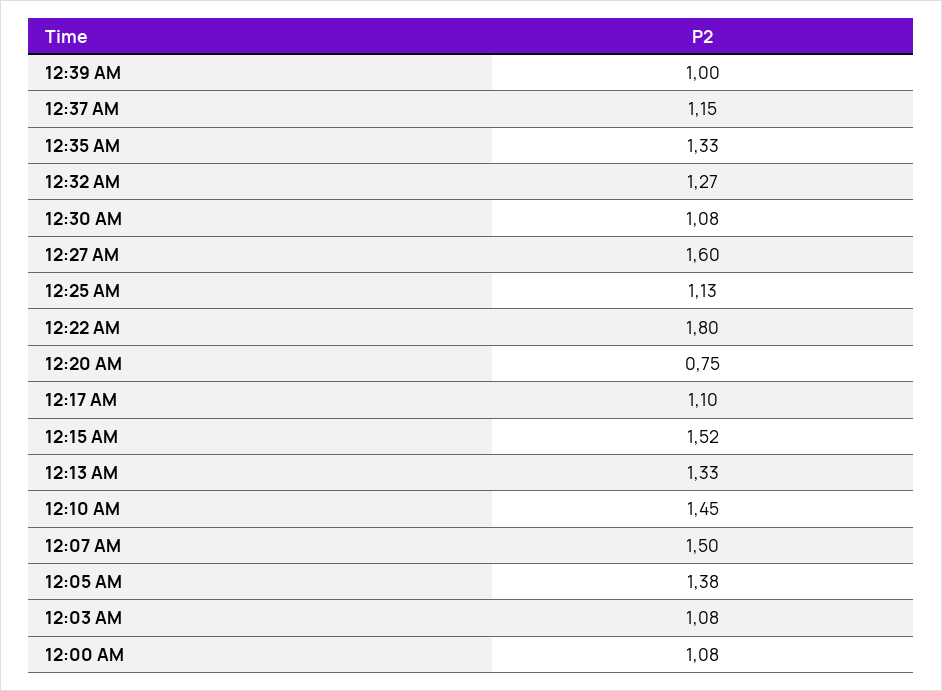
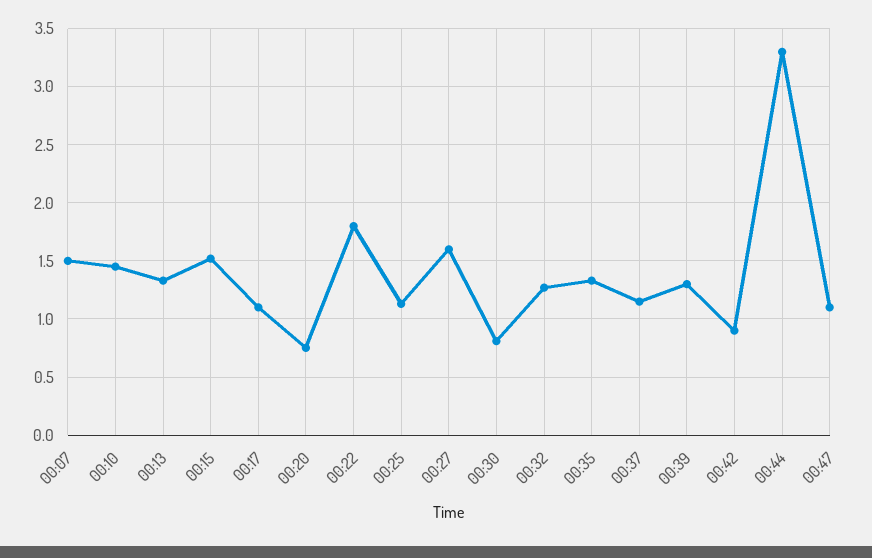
12:39 AM: 1 -> 1.3
12:30 AM: 1.08 -> 0.8
12:05 AM: 1.38 -> none
12:03 AM: 1.08 -> none
12:00 AM: 1.08 -> none
00:42: none -> 0.9
00:44: none -> 3.3
00:47: none -> 1.1

